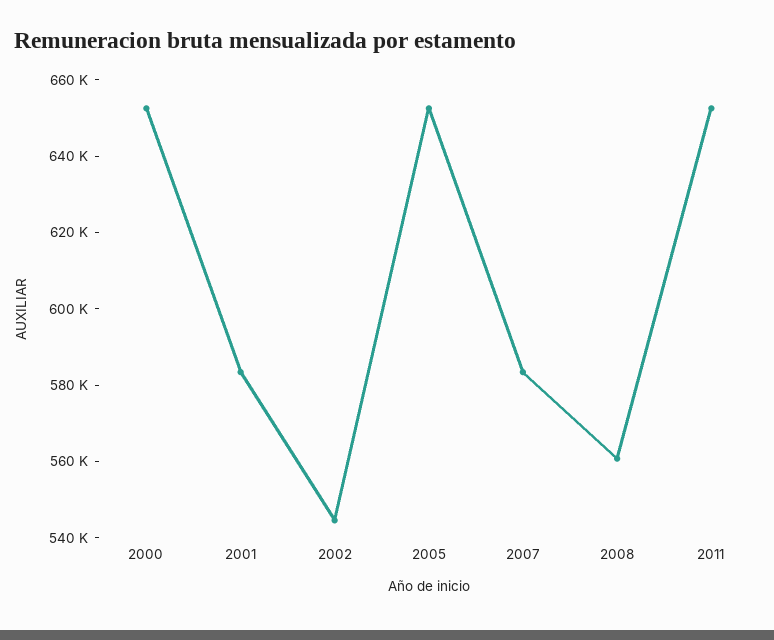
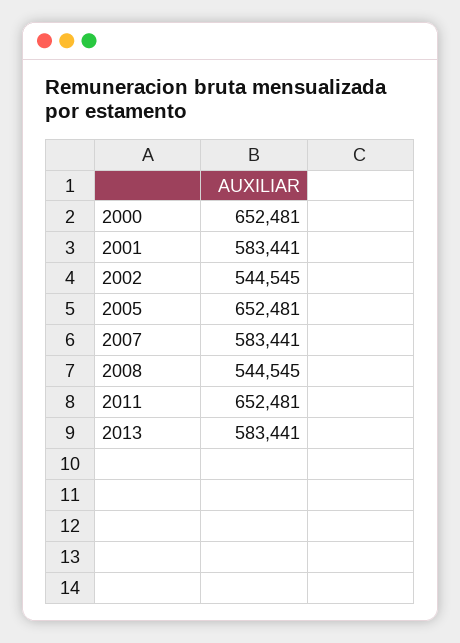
2008: 560000 -> 544545
2013: none -> 583441

